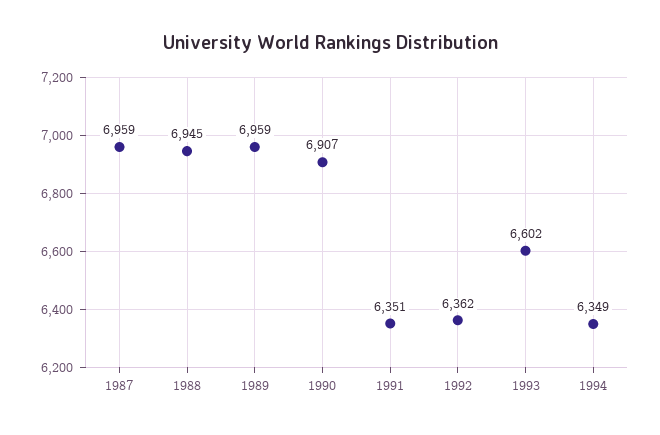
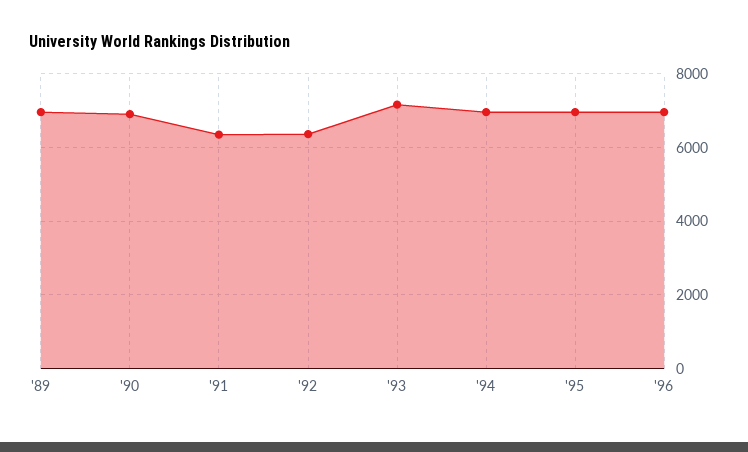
1987: 6959 -> none
1988: 6945 -> none
1993: 6602 -> 7200
1994: 6349 -> 7000
'95: none -> 7000
'96: none -> 7000

